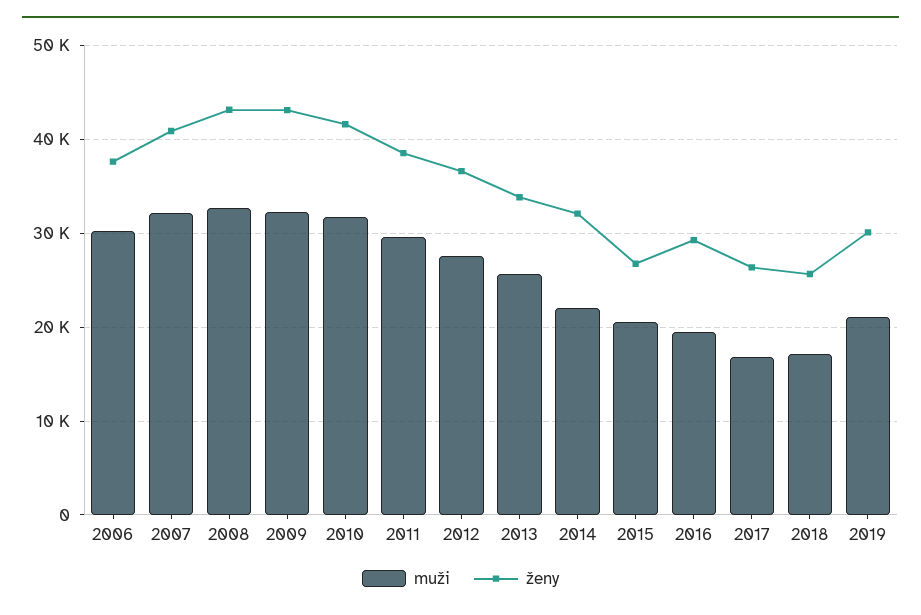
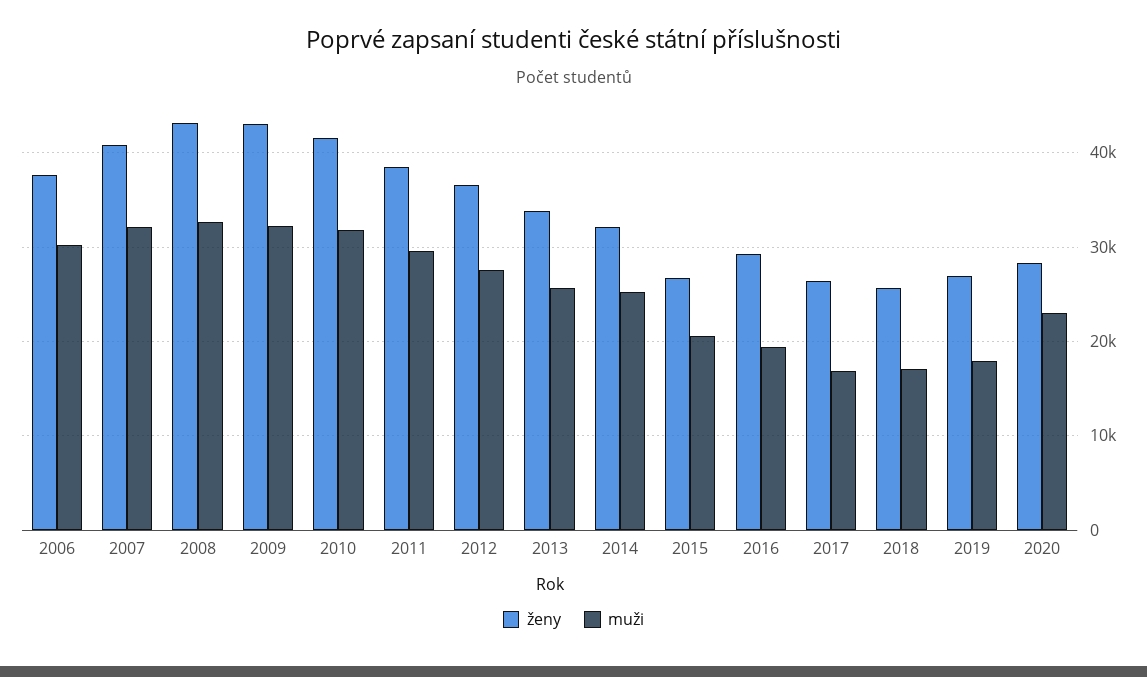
muži, 2014: 22000 -> 25000
muži, 2019: 21000 -> 18000
ženy, 2019: 30000 -> 27000
ženy, 2020: none -> 28000
muži, 2020: none -> 23000

